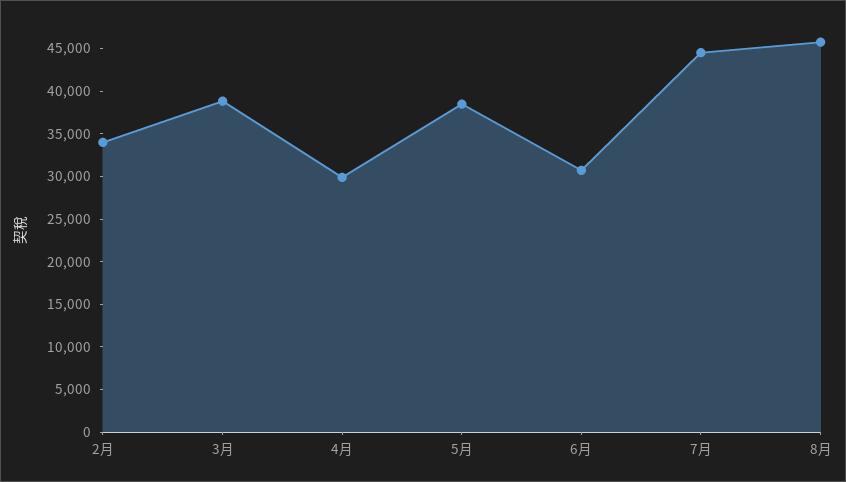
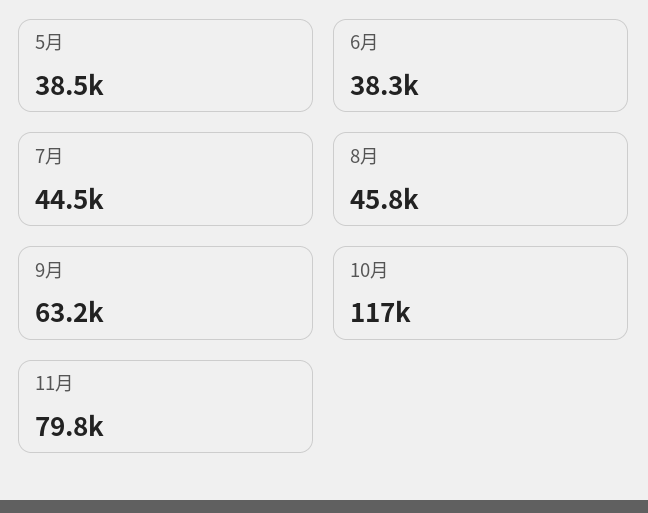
2月: 34000 -> none
3月: 39000 -> none
4月: 30000 -> none
6月: 31000 -> 38300
9月: none -> 63200
10月: none -> 117000
11月: none -> 79800

